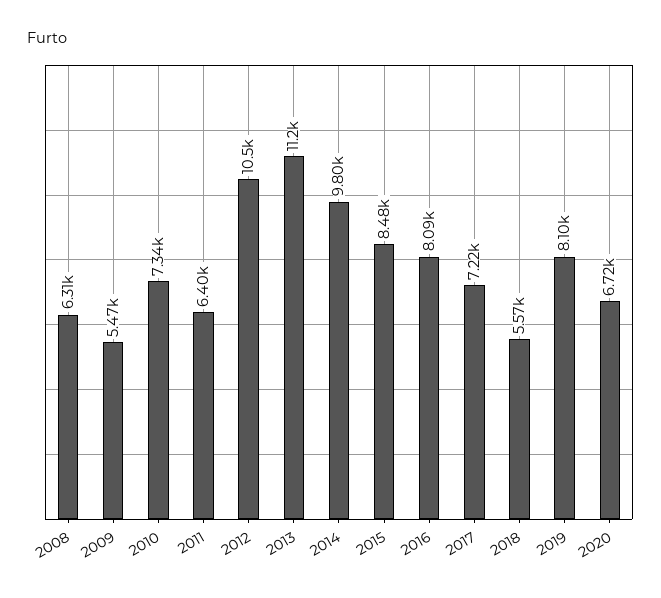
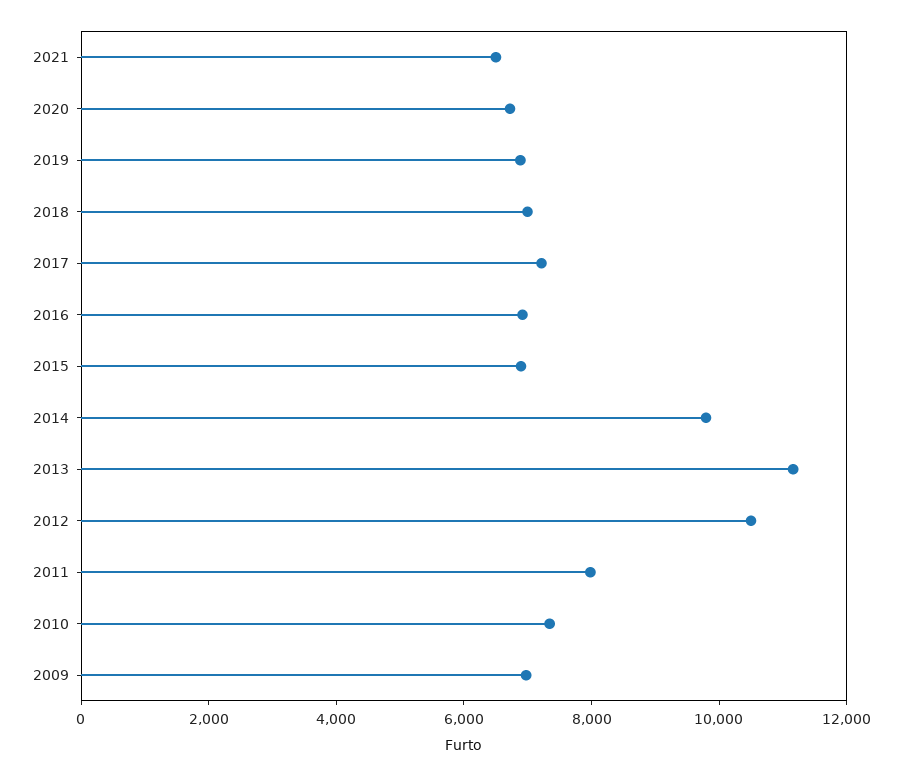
2008: 6310 -> none
2009: 5470 -> 7000
2011: 6400 -> 8000
2015: 8480 -> 7000
2016: 8090 -> 7000
2018: 5570 -> 7000
2019: 8100 -> 7000
2021: none -> 6500

